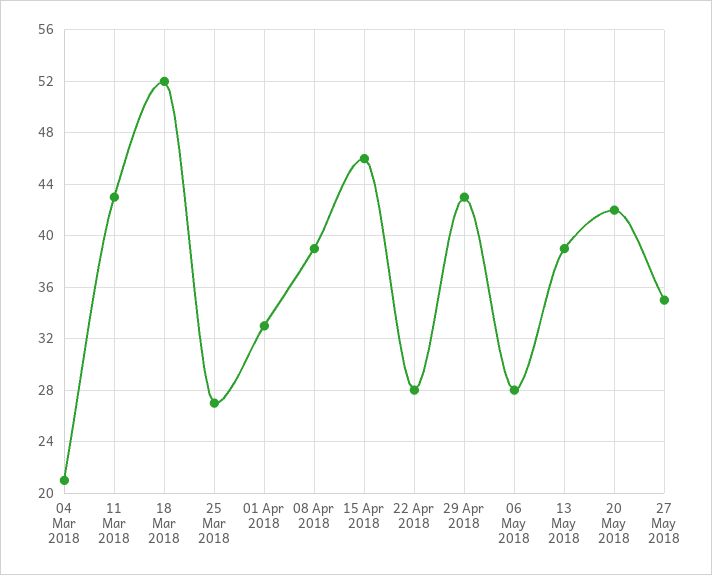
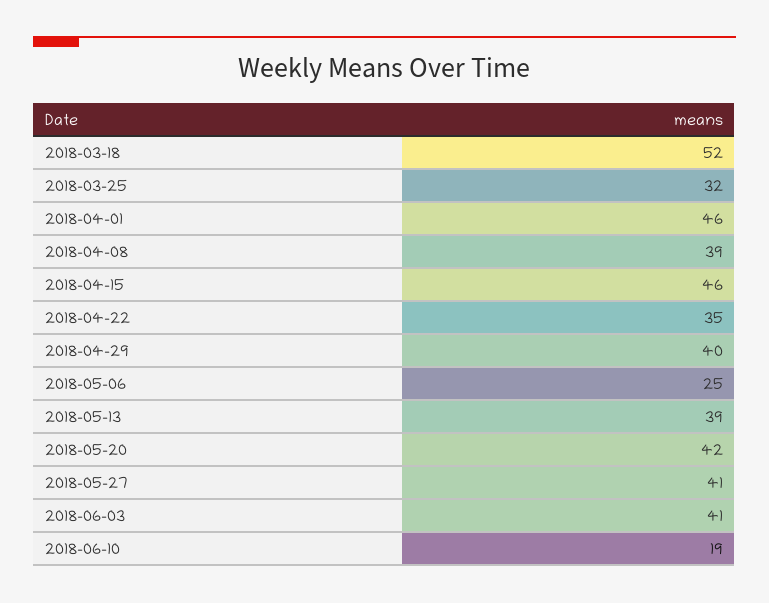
04 Mar 2018: 21 -> none
11 Mar 2018: 43 -> none
25 Mar 2018: 27 -> 32
01 Apr 2018: 33 -> 46
22 Apr 2018: 28 -> 35
29 Apr 2018: 43 -> 40
06 May 2018: 28 -> 25
27 May 2018: 35 -> 41
2018-06-03: none -> 41
2018-06-10: none -> 19

